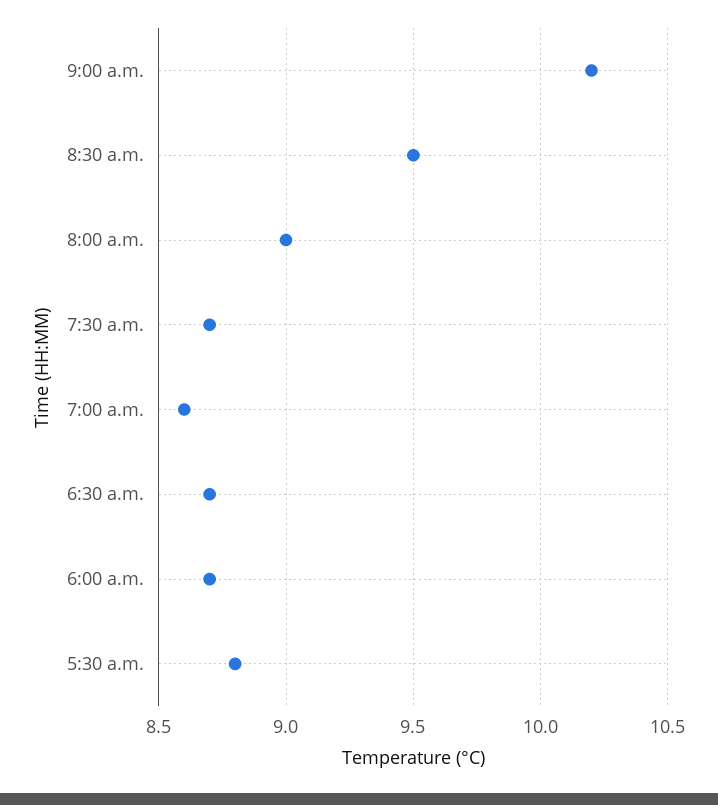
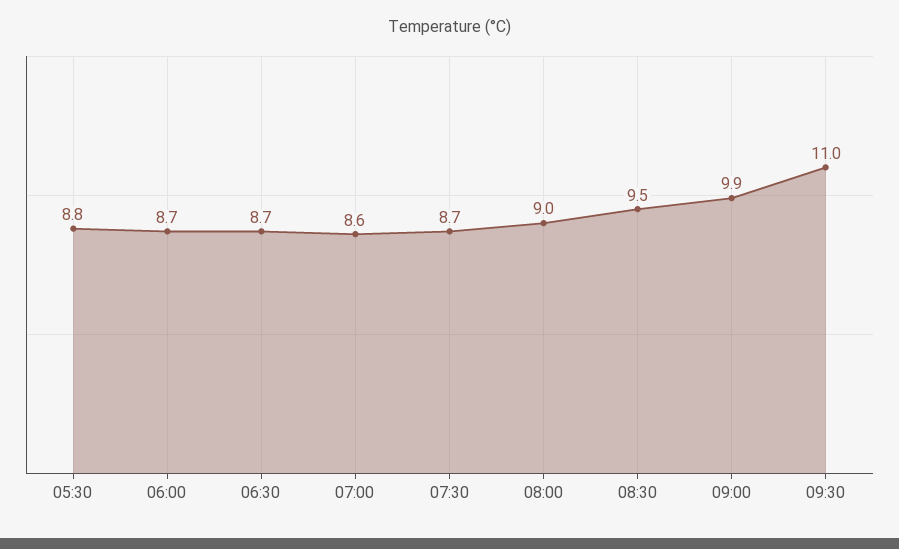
9:00 a.m.: 10.2 -> 9.9
09:30: none -> 11

